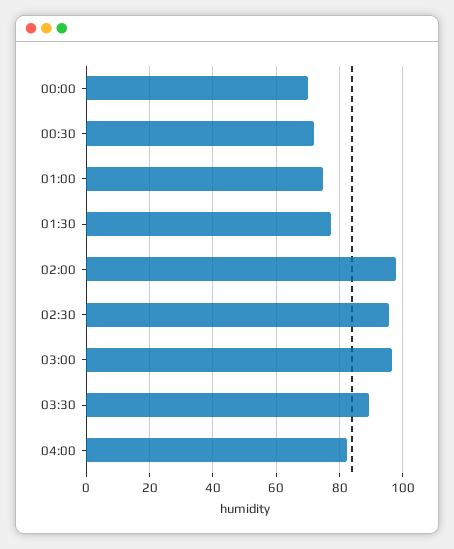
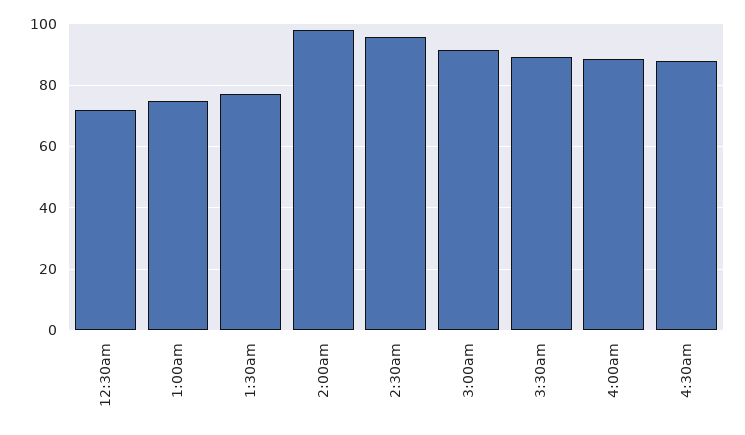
00:00: 70 -> none
03:00: 96 -> 92
04:00: 82 -> 88
4:30am: none -> 88

